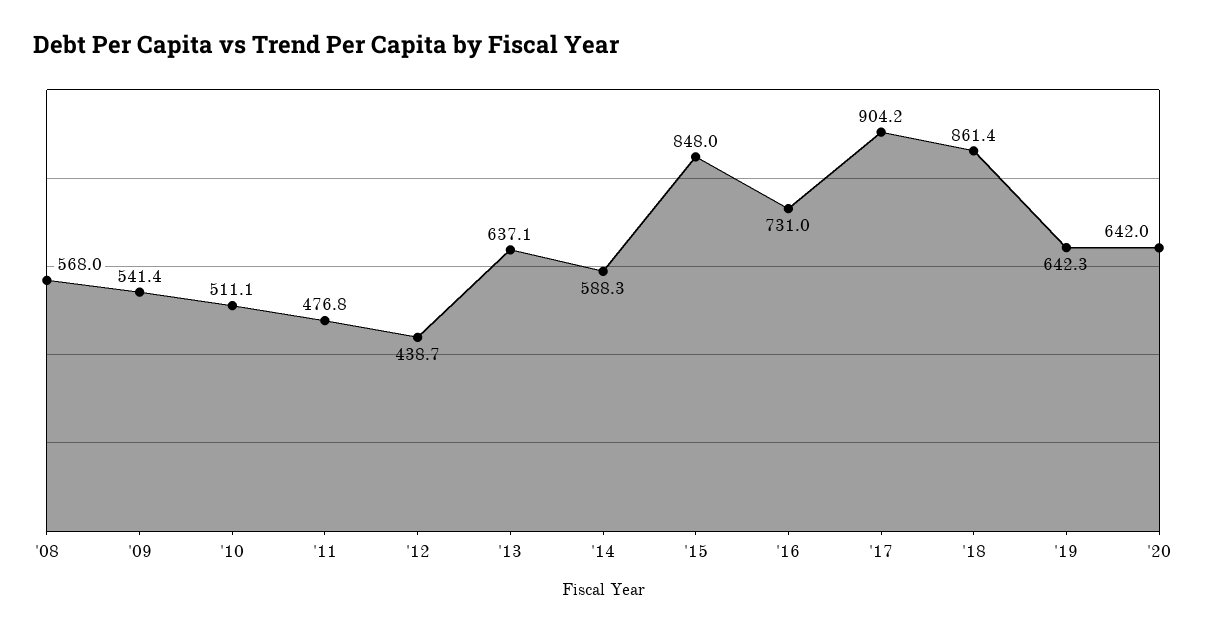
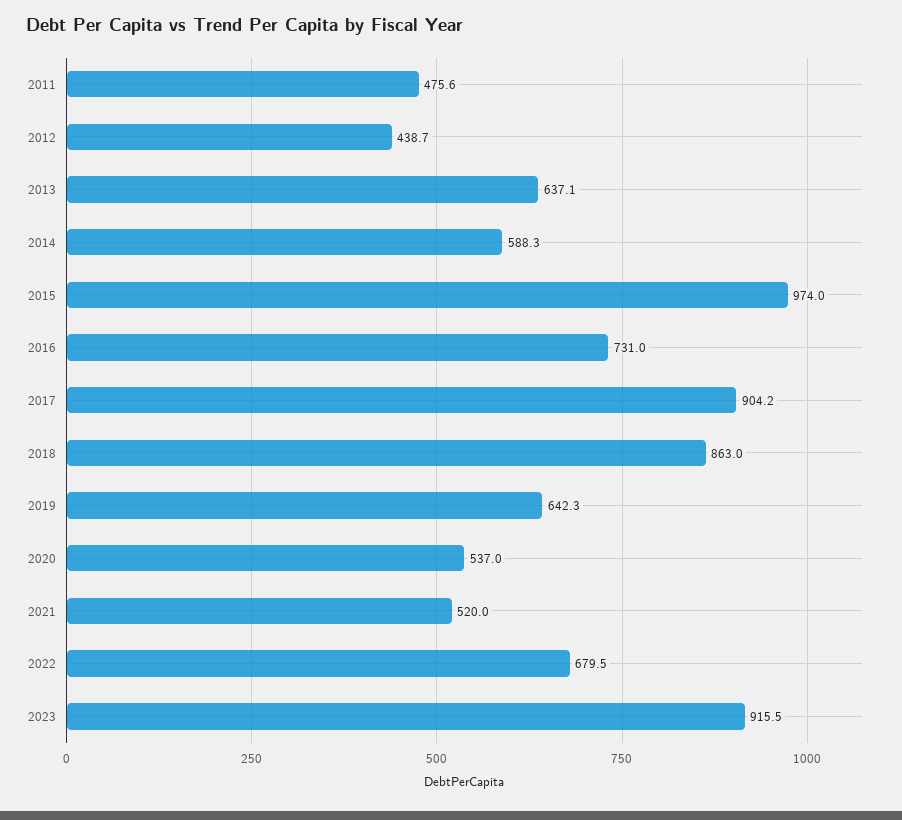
'08: 568 -> none
'09: 541.4 -> none
'10: 511.1 -> none
'11: 476.8 -> 475.6
'15: 848 -> 974
'18: 861.4 -> 863
'20: 642 -> 537
2021: none -> 520
2022: none -> 679.5
2023: none -> 915.5

